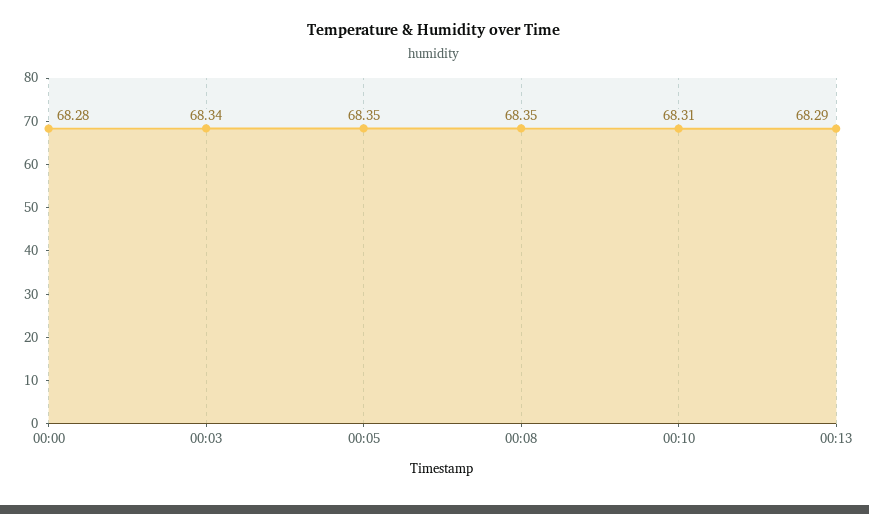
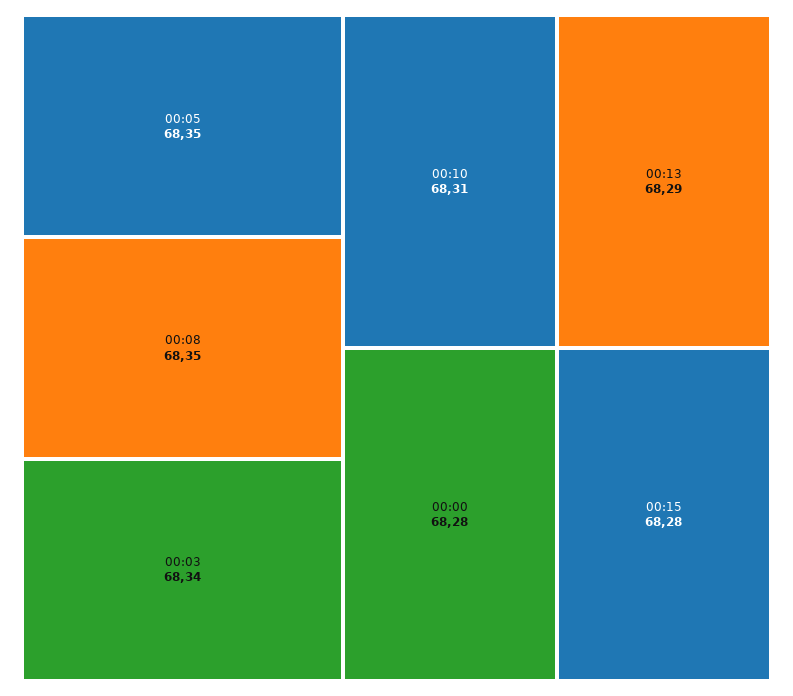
00:15: none -> 68.28

